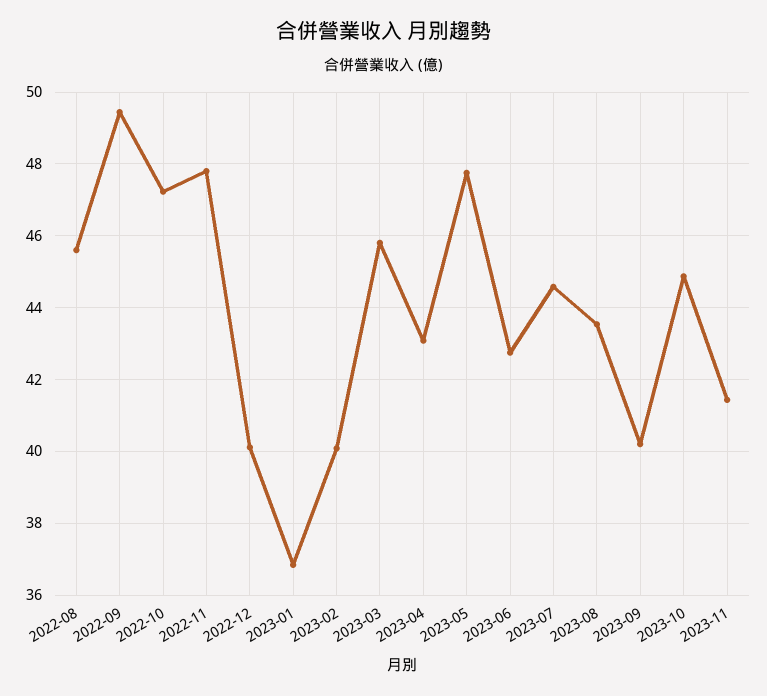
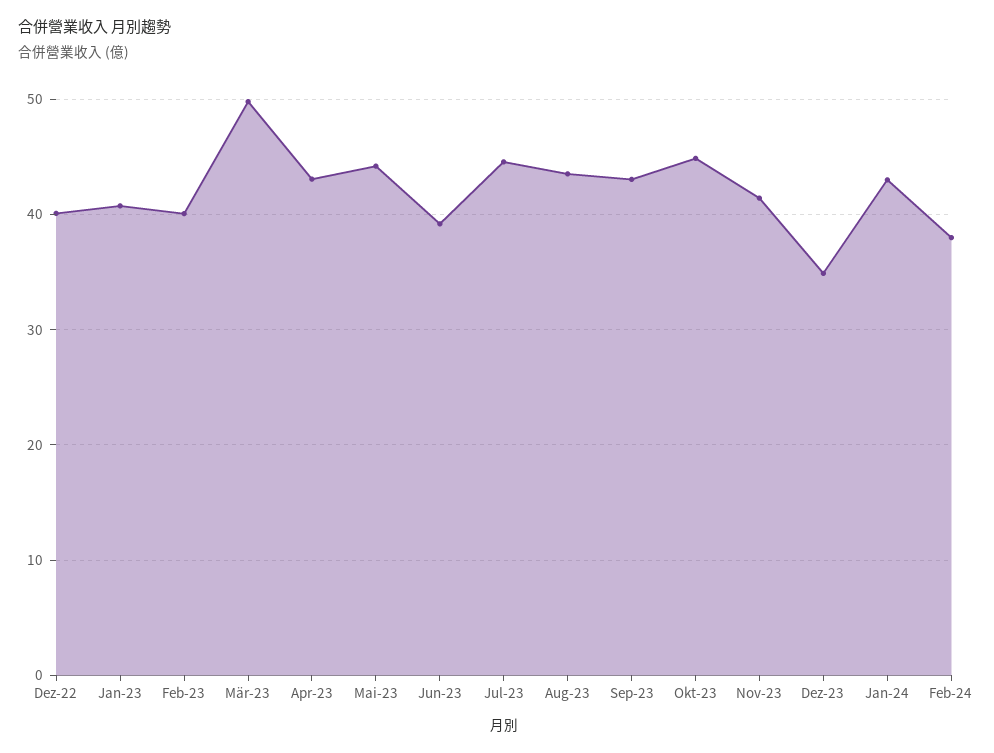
2022-08: 45.6 -> none
2022-09: 49.4 -> none
2022-10: 47.2 -> none
2022-11: 47.8 -> none
2023-01: 36.8 -> 41
2023-03: 45.8 -> 50
2023-05: 47.8 -> 44
2023-06: 42.8 -> 39
2023-09: 40.2 -> 43
Dez-23: none -> 35
Jan-24: none -> 43
Feb-24: none -> 38

